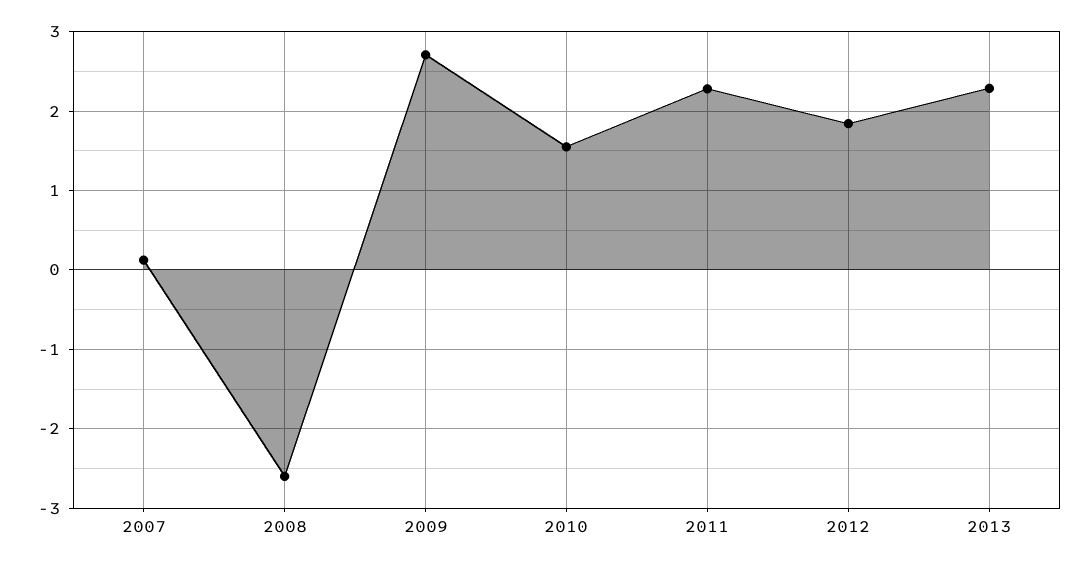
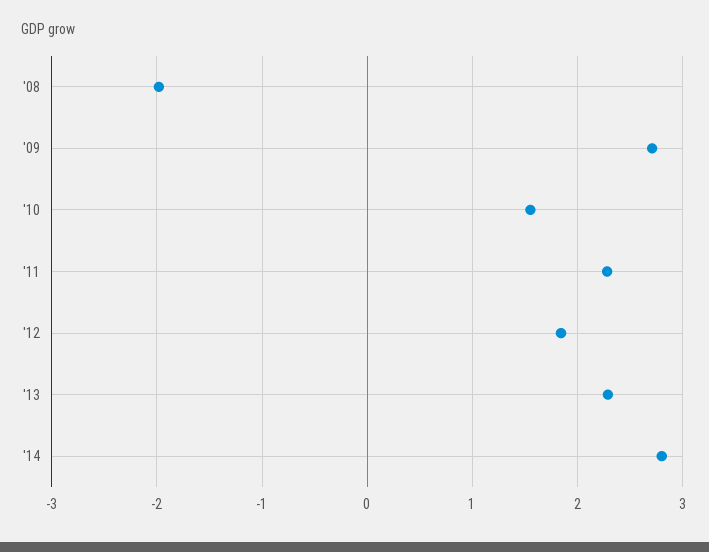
2007: 0.1 -> none
2008: -2.6 -> -2
'14: none -> 2.8

